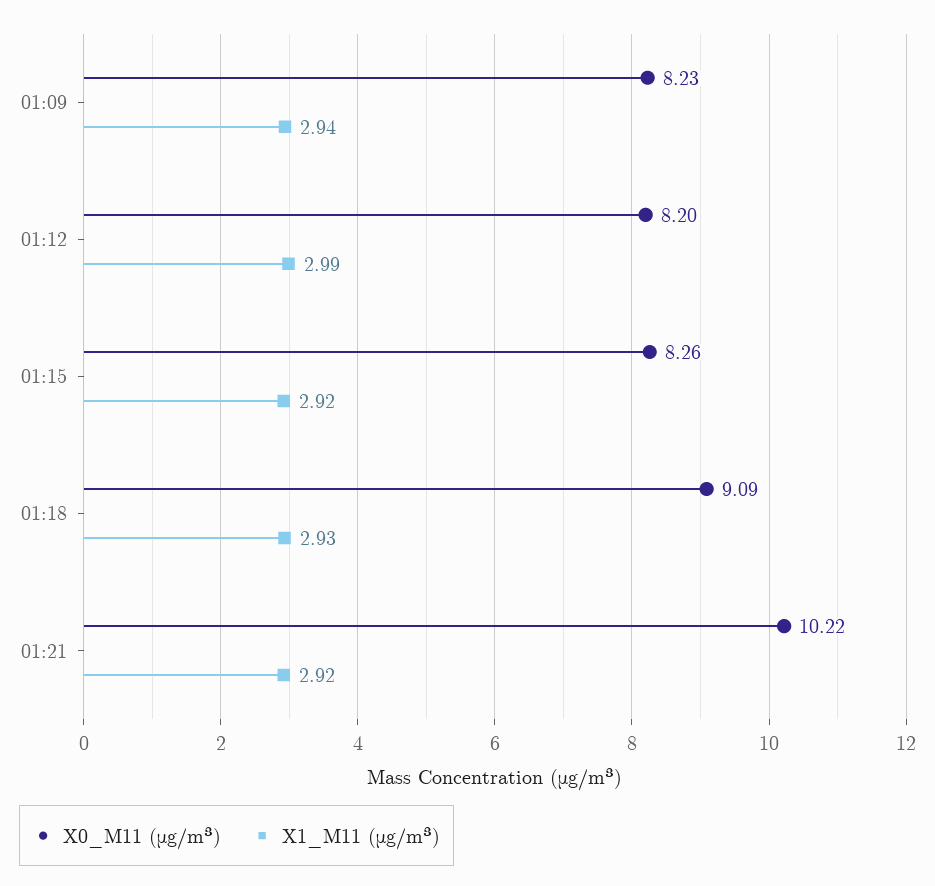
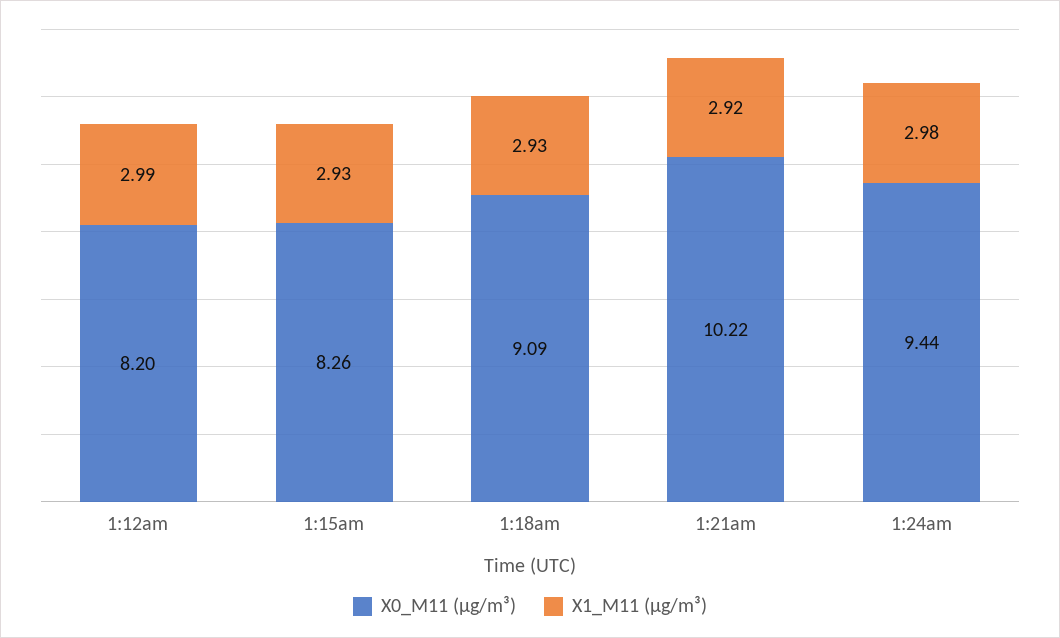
X0_M11 (μg/m³), 01:09: 8.23 -> none
X1_M11 (μg/m³), 01:09: 2.94 -> none
X1_M11 (μg/m³), 01:15: 2.92 -> 2.93
X0_M11 (μg/m³), 1:24am: none -> 9.44
X1_M11 (μg/m³), 1:24am: none -> 2.98

